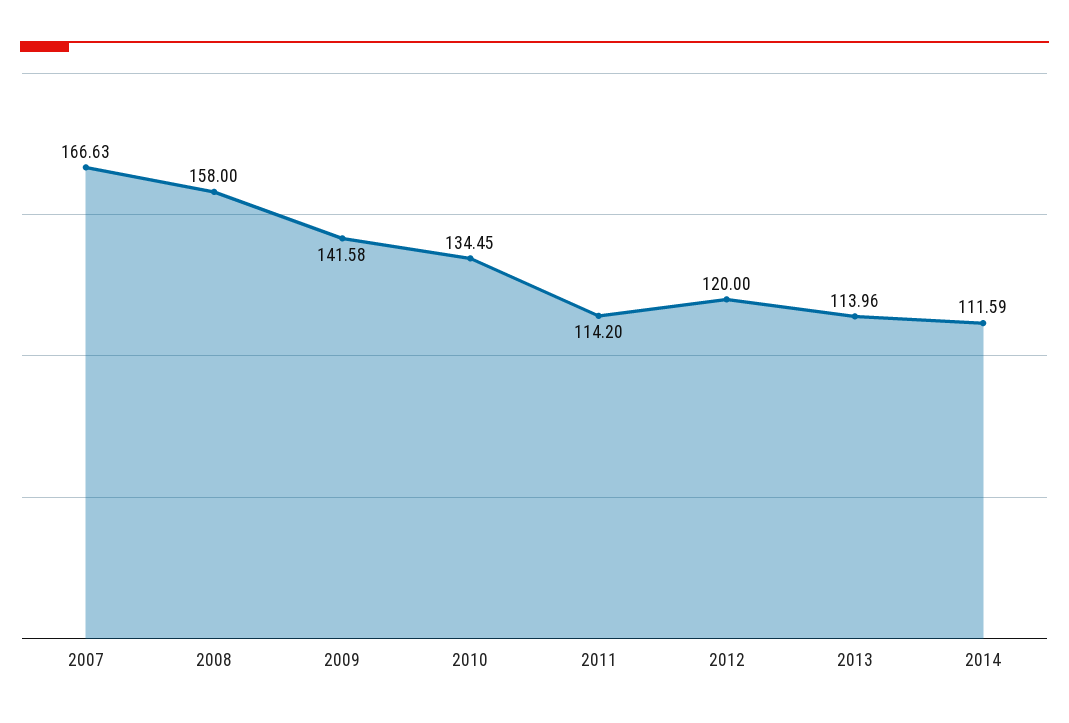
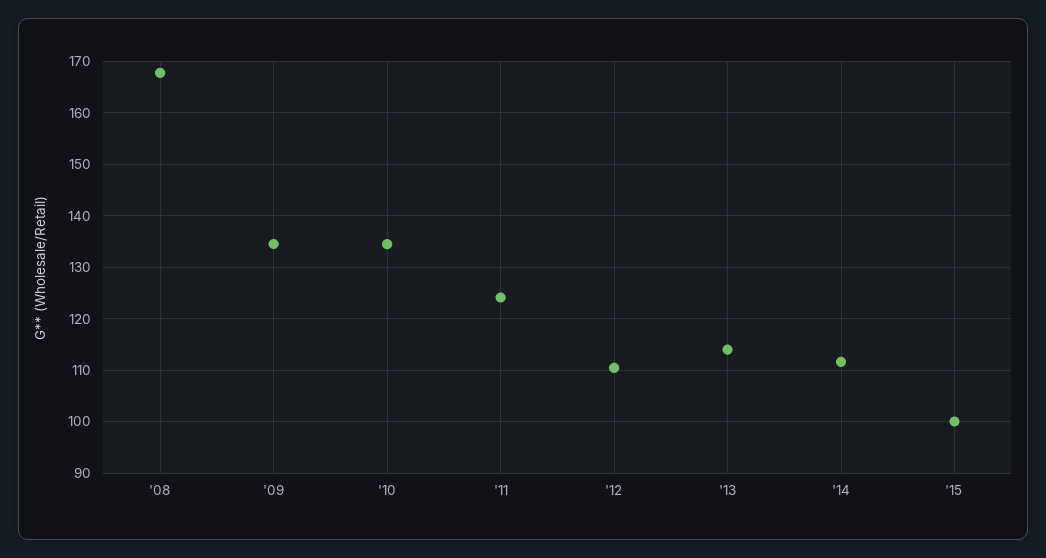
2007: 166.63 -> none
2008: 158 -> 168
2009: 141.58 -> 134
2011: 114.2 -> 124
2012: 120 -> 110
'15: none -> 100

